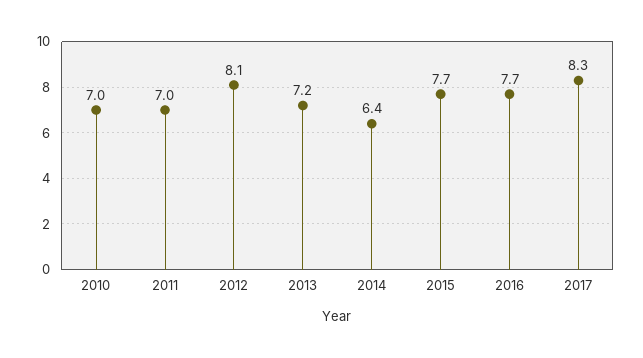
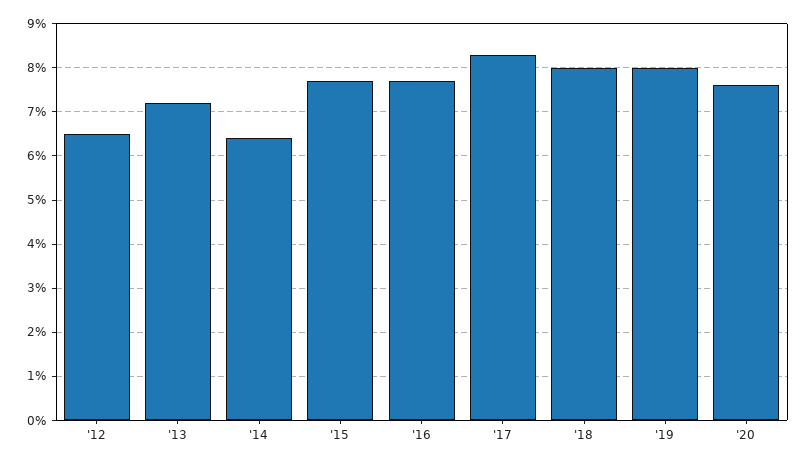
2010: 7 -> none
2011: 7 -> none
2012: 8.1 -> 6.5
'18: none -> 8
'19: none -> 8
'20: none -> 7.5

